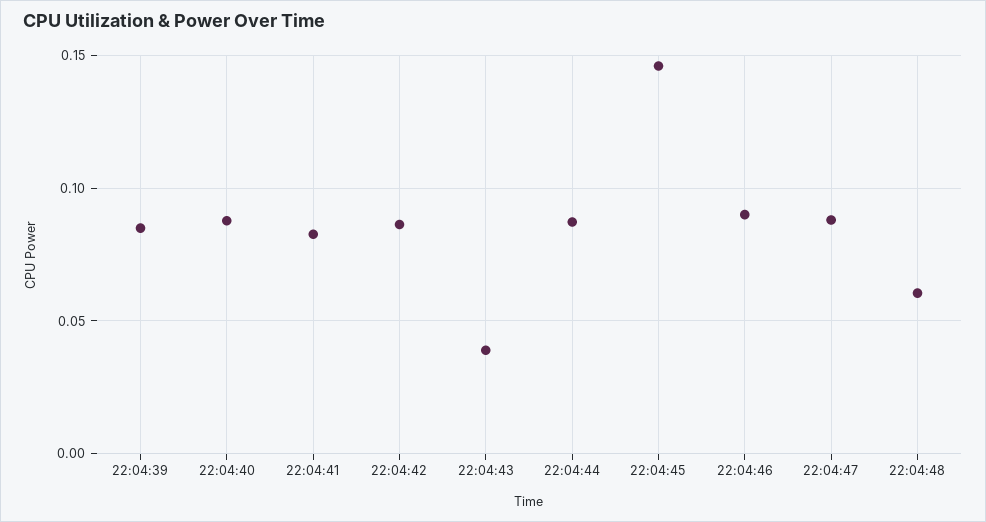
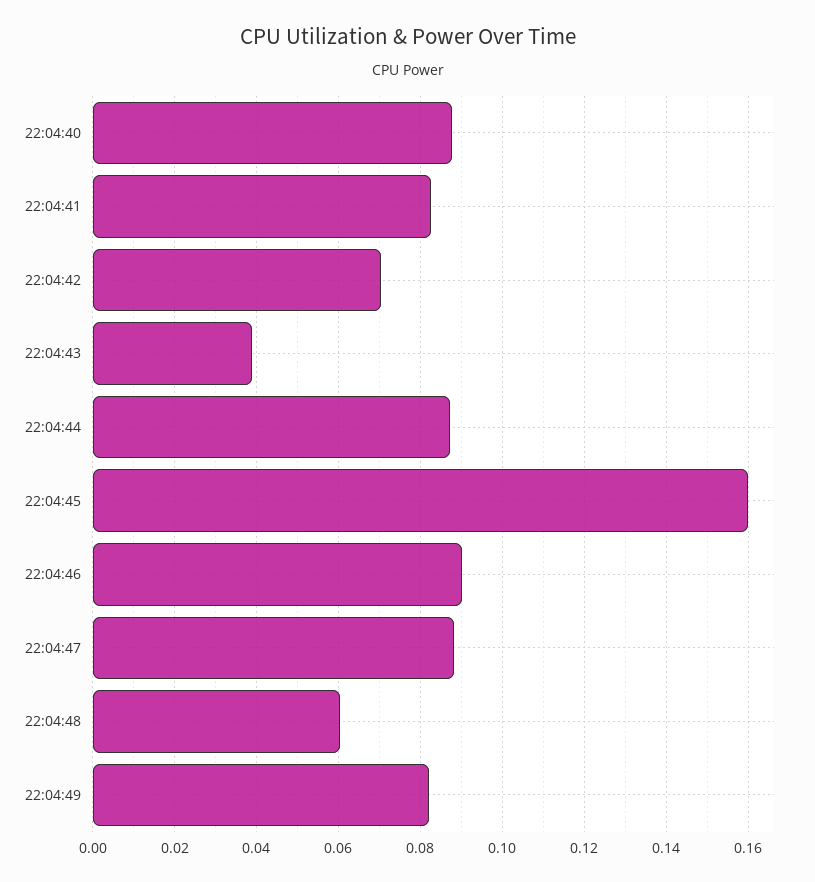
22:04:39: 0.085 -> none
22:04:42: 0.085 -> 0.07
22:04:45: 0.145 -> 0.16
22:04:49: none -> 0.082

